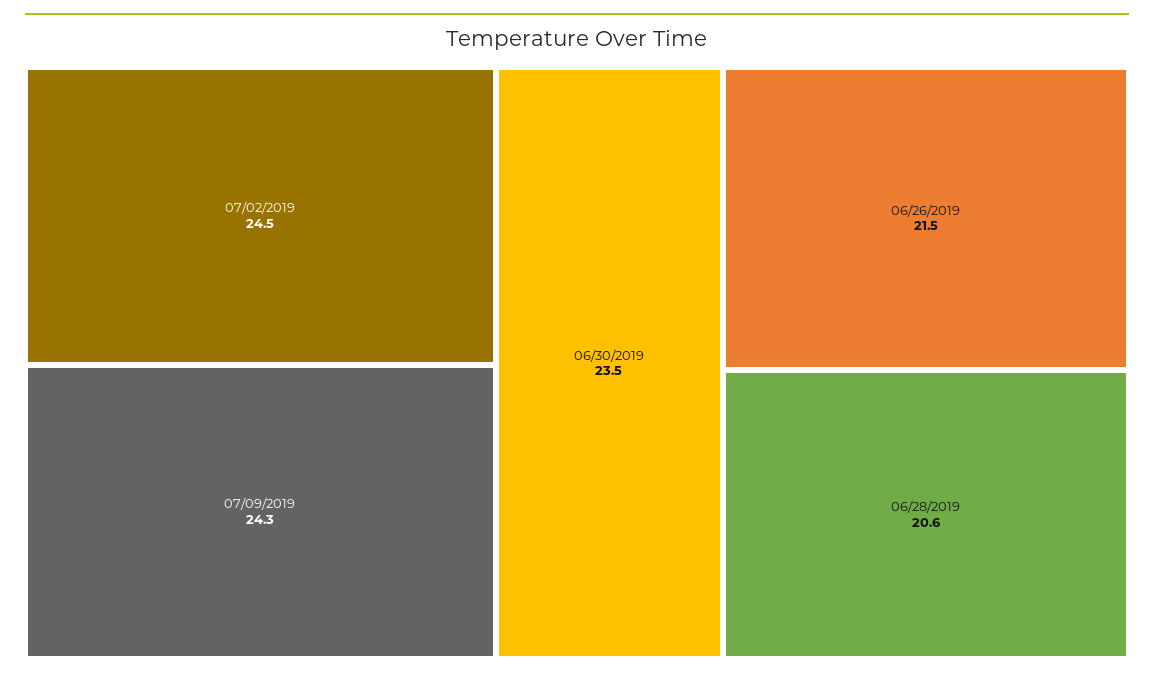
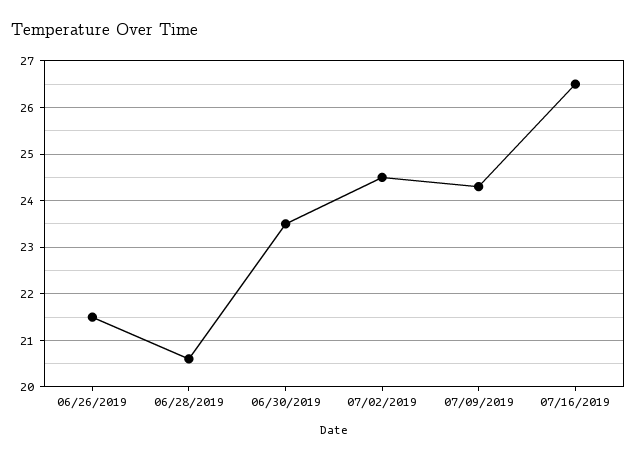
07/16/2019: none -> 26.5

